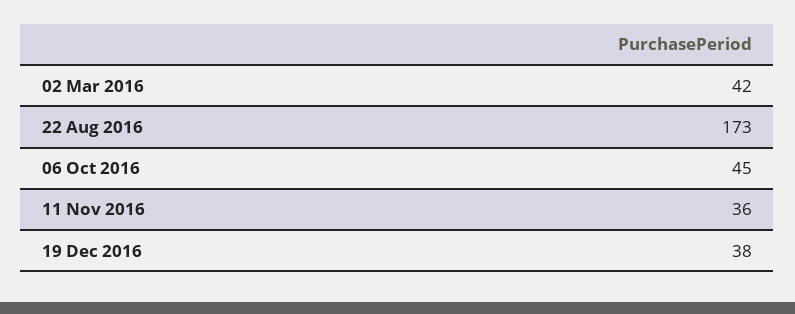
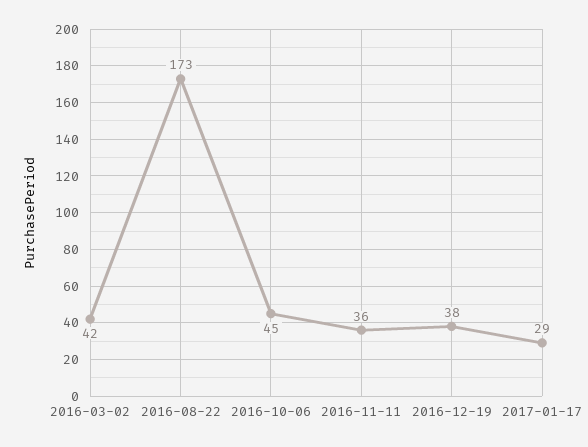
2017-01-17: none -> 29

